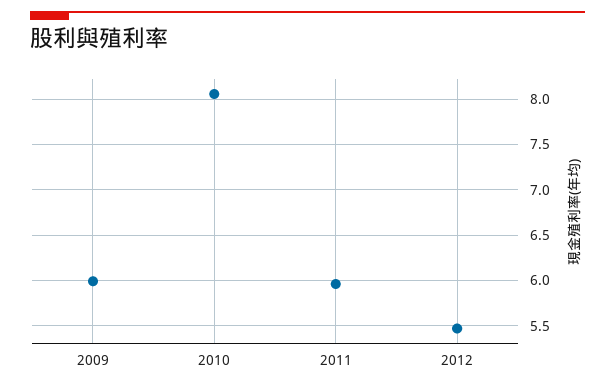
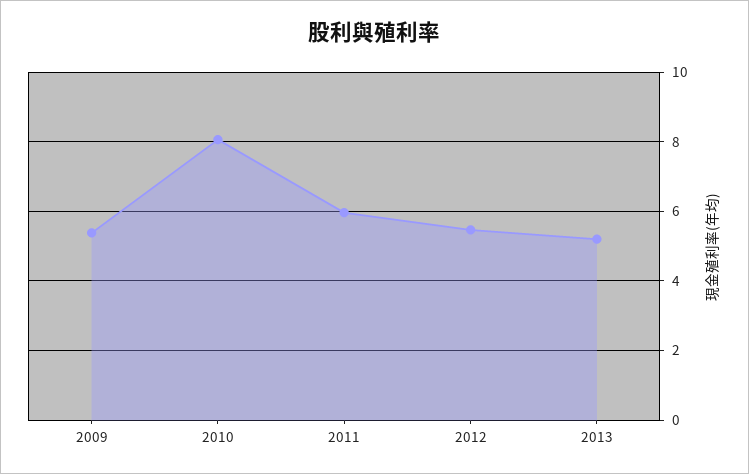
2009: 6 -> 5.4
2013: none -> 5.2

